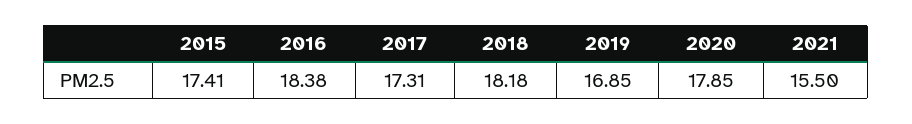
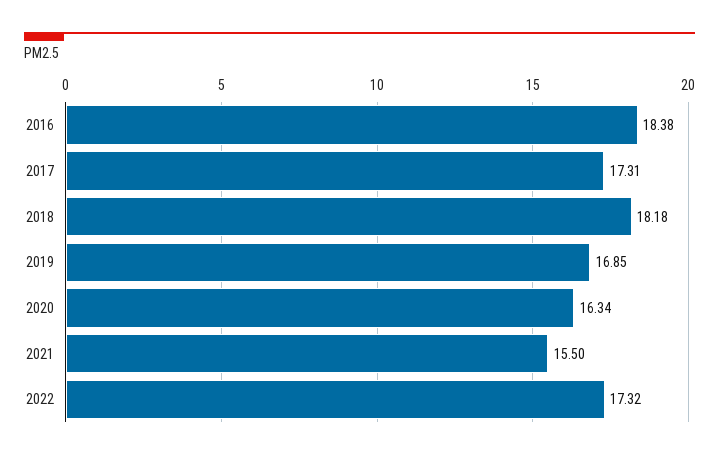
2015: 17.41 -> none
2020: 17.85 -> 16.34
2022: none -> 17.32

